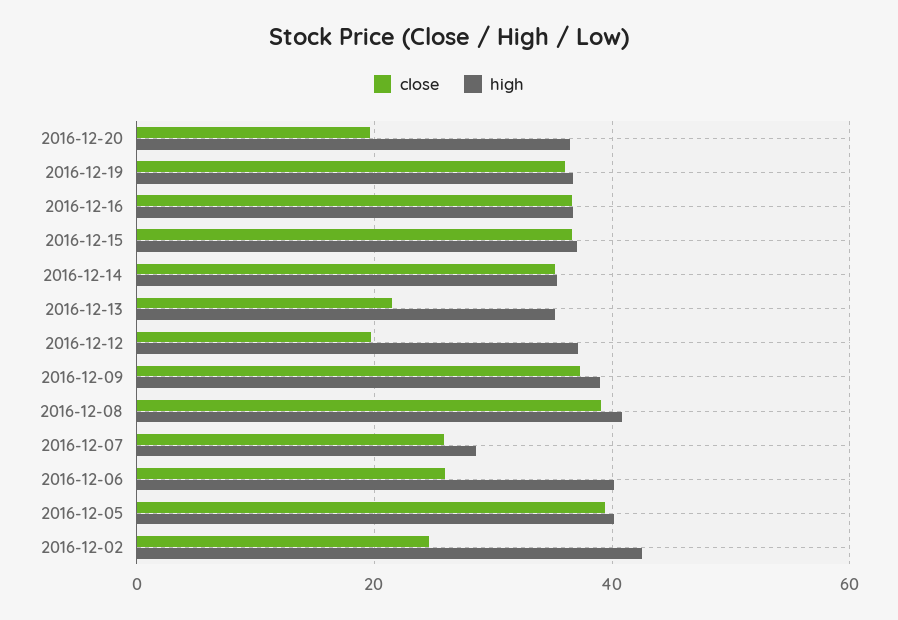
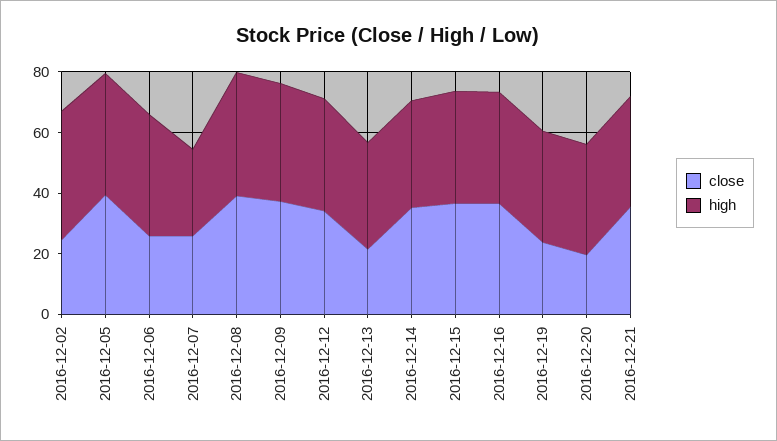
close, 2016-12-19: 36 -> 25
close, 2016-12-12: 20 -> 35
close, 2016-12-21: none -> 35
high, 2016-12-21: none -> 35

